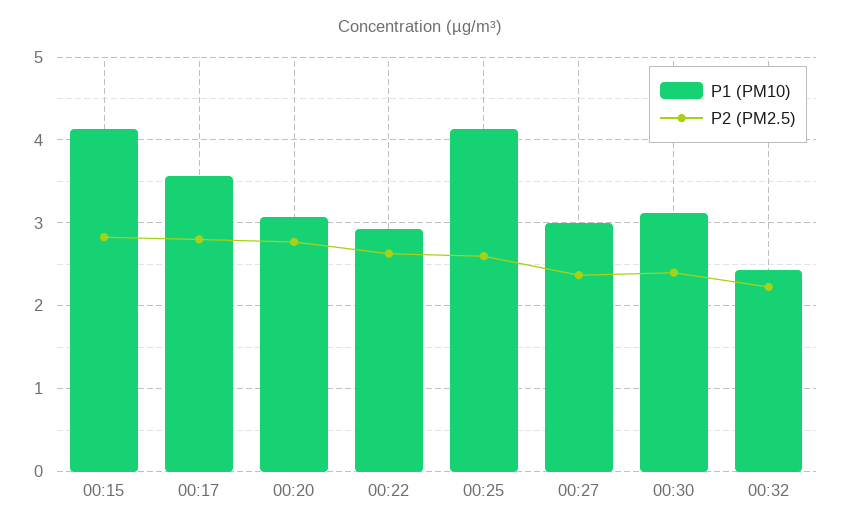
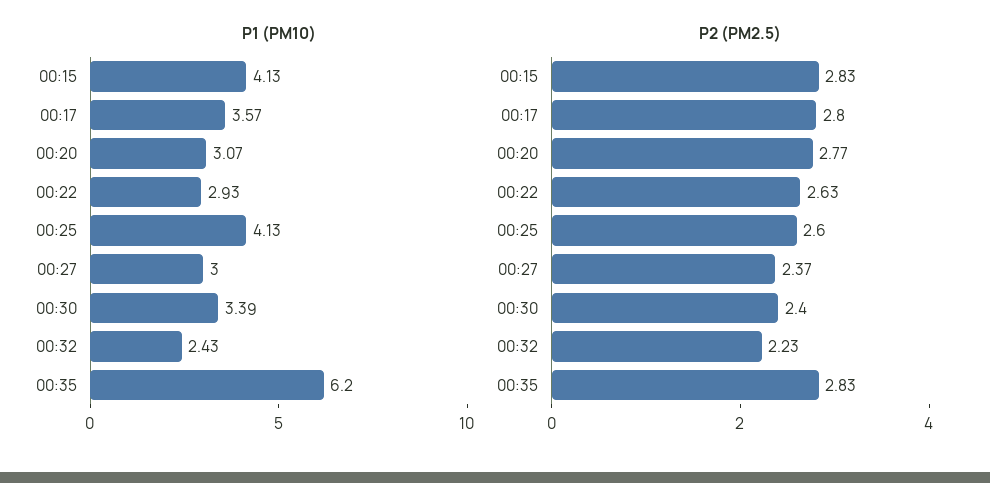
P1 (PM10), 00:30: 3.1 -> 3.39
P1 (PM10), 00:35: none -> 6.2
P2 (PM2.5), 00:35: none -> 2.83

